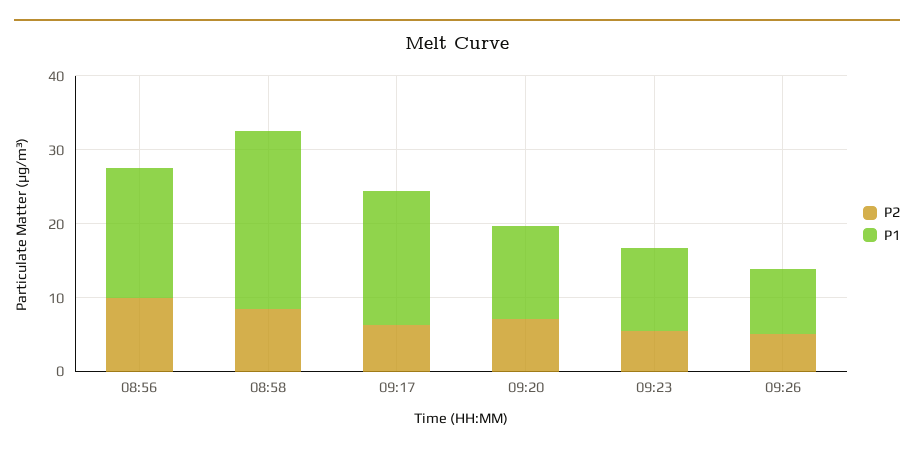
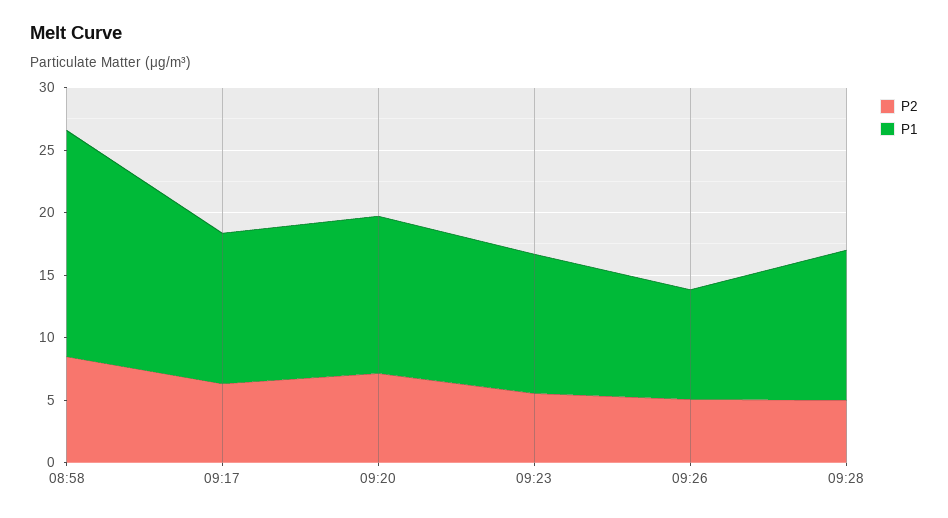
P2, 08:56: 10 -> none
P1, 08:56: 18 -> none
P1, 08:58: 24 -> 18
P1, 09:17: 18 -> 12
P2, 09:28: none -> 5
P1, 09:28: none -> 12

